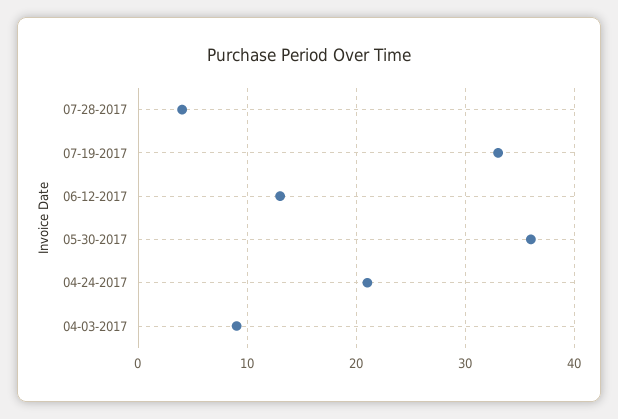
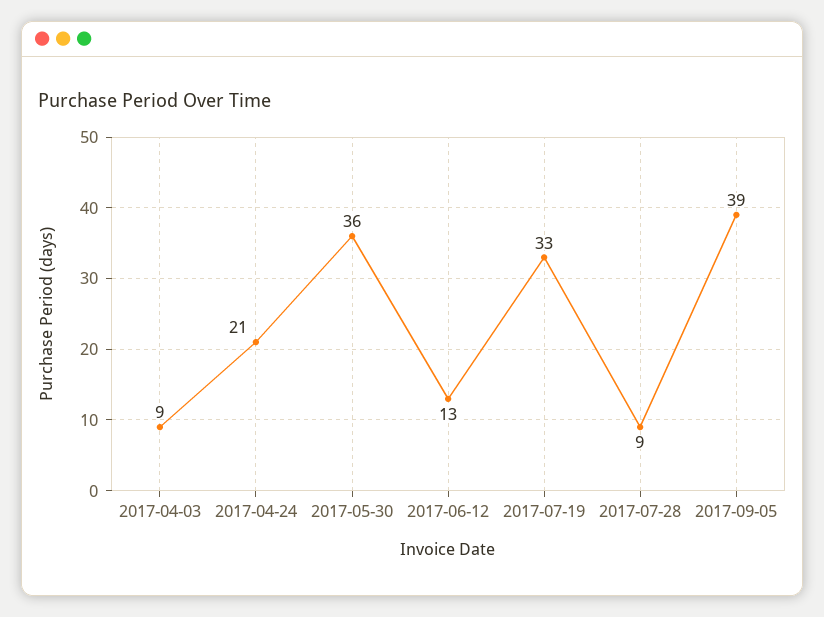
07-28-2017: 4 -> 9
2017-09-05: none -> 39

